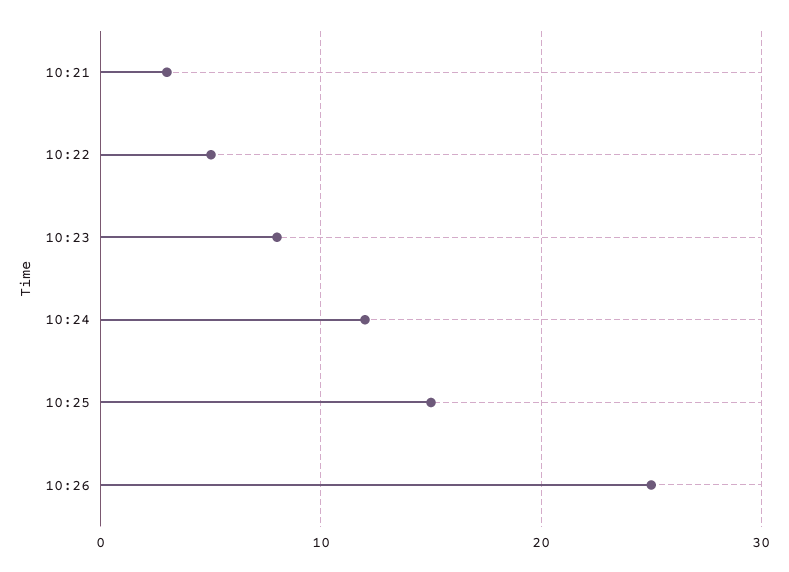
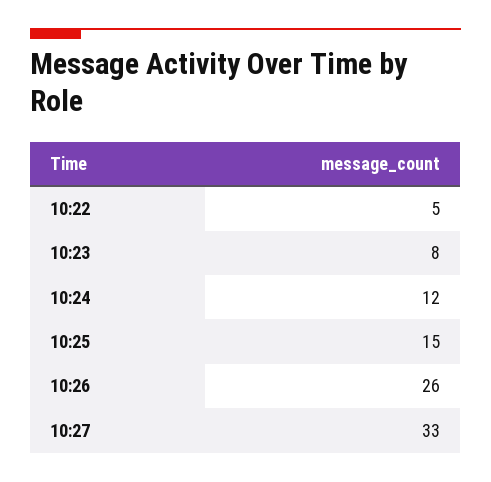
10:21: 3 -> none
10:26: 25 -> 26
10:27: none -> 33

